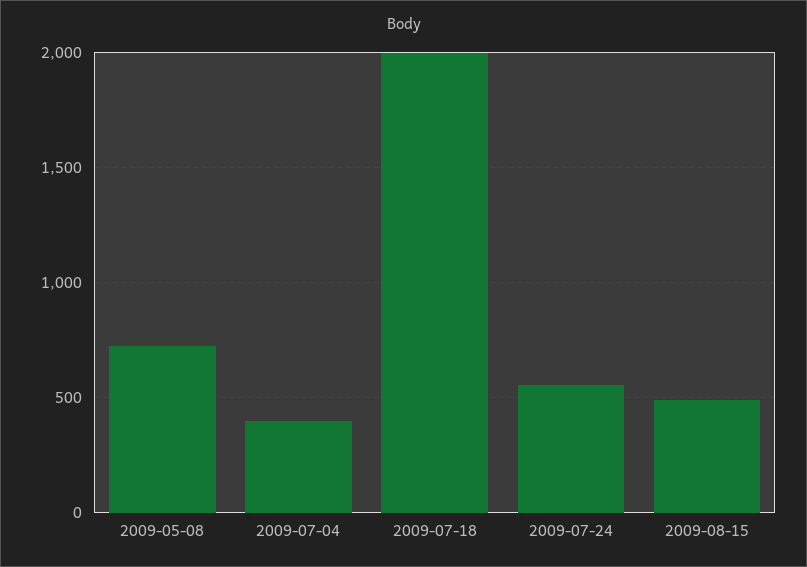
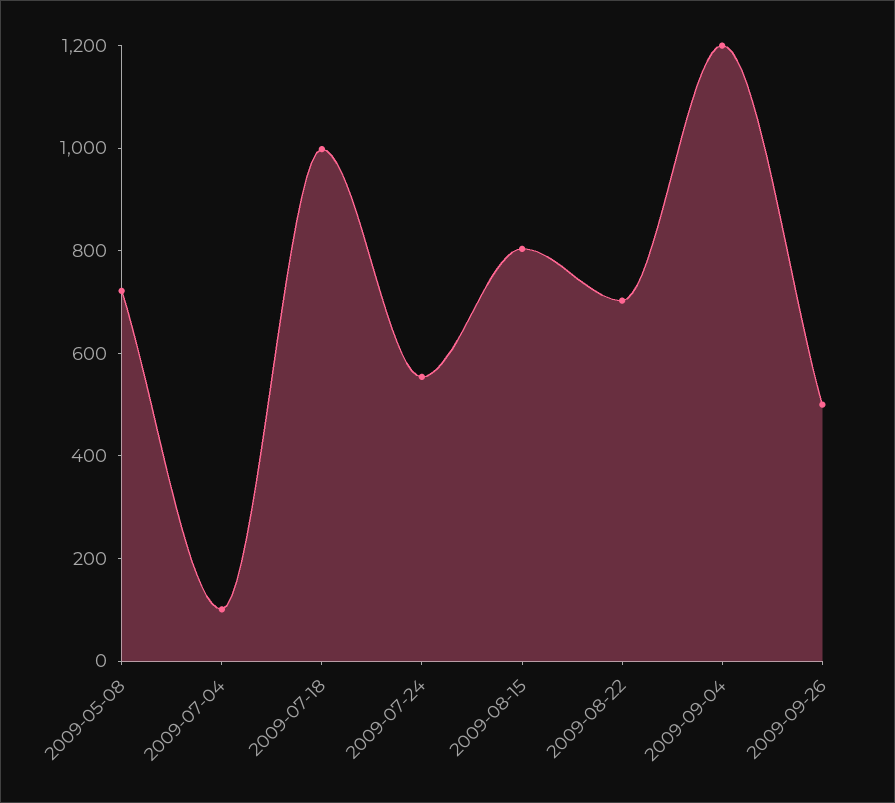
2009-07-04: 400 -> 100
2009-07-18: 2000 -> 1000
2009-08-15: 500 -> 800
2009-08-22: none -> 700
2009-09-04: none -> 1200
2009-09-26: none -> 500

